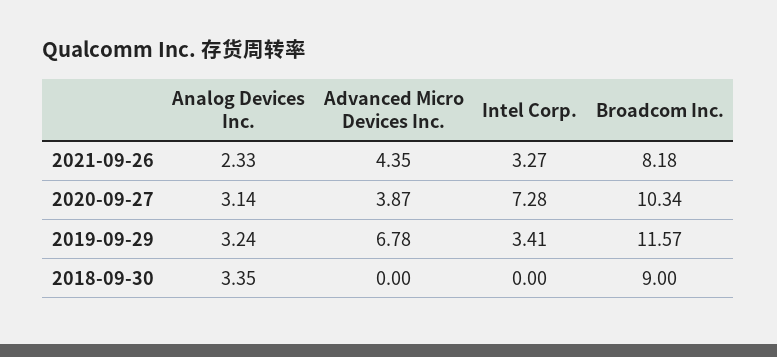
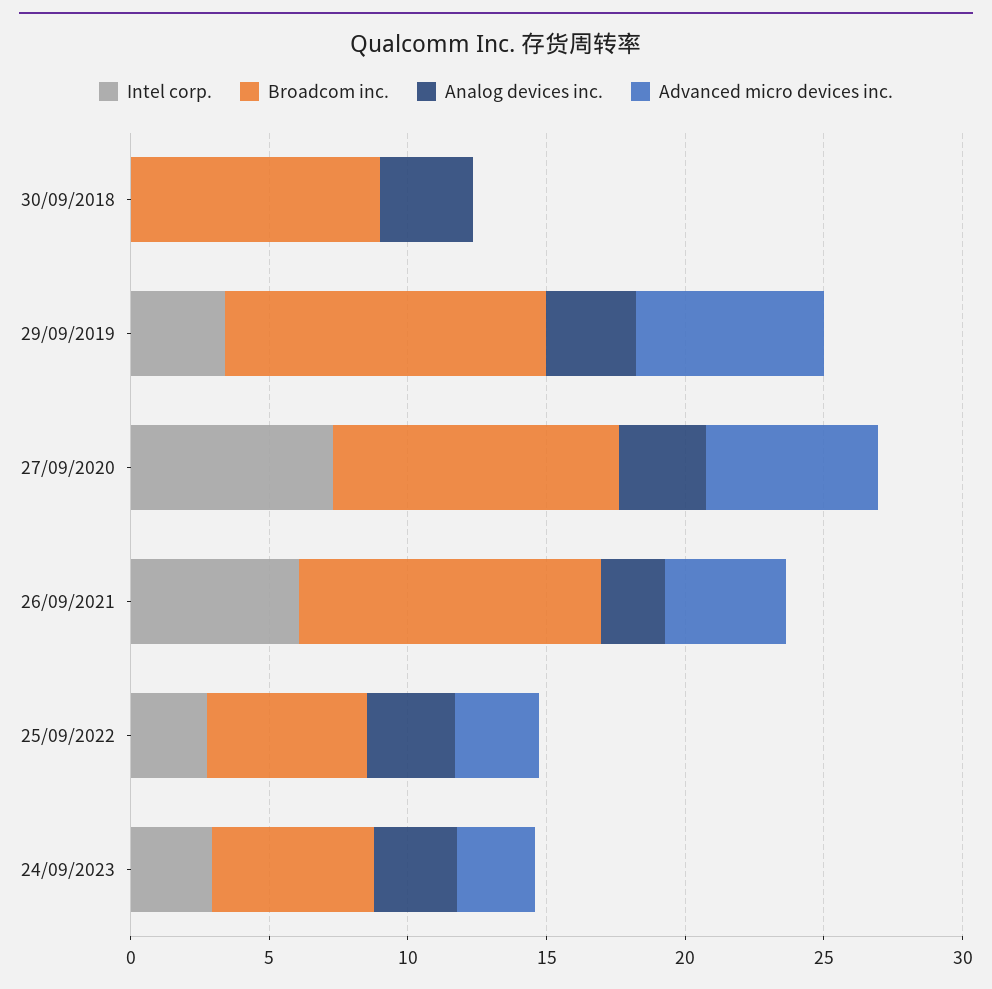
Intel Corp., 2021-09-26: 3.27 -> 6
Broadcom Inc., 2021-09-26: 8.18 -> 11
Advanced Micro Devices Inc., 2020-09-27: 3.87 -> 6
Intel Corp., 25/09/2022: none -> 3
Broadcom Inc., 25/09/2022: none -> 6
Analog Devices Inc., 25/09/2022: none -> 3
Advanced Micro Devices Inc., 25/09/2022: none -> 3
Intel Corp., 24/09/2023: none -> 3
Broadcom Inc., 24/09/2023: none -> 6
Analog Devices Inc., 24/09/2023: none -> 3
Advanced Micro Devices Inc., 24/09/2023: none -> 3

